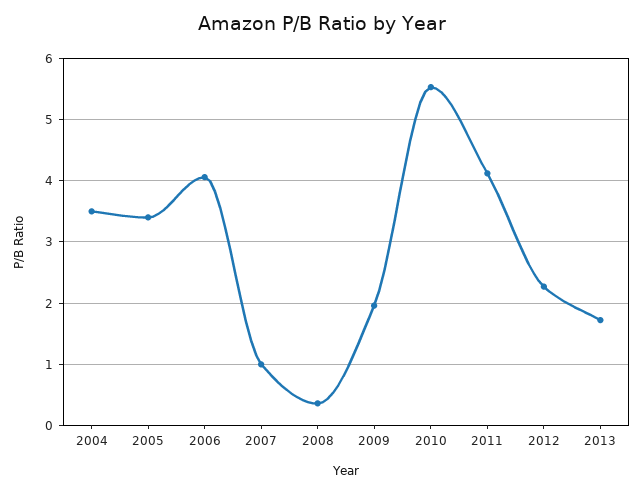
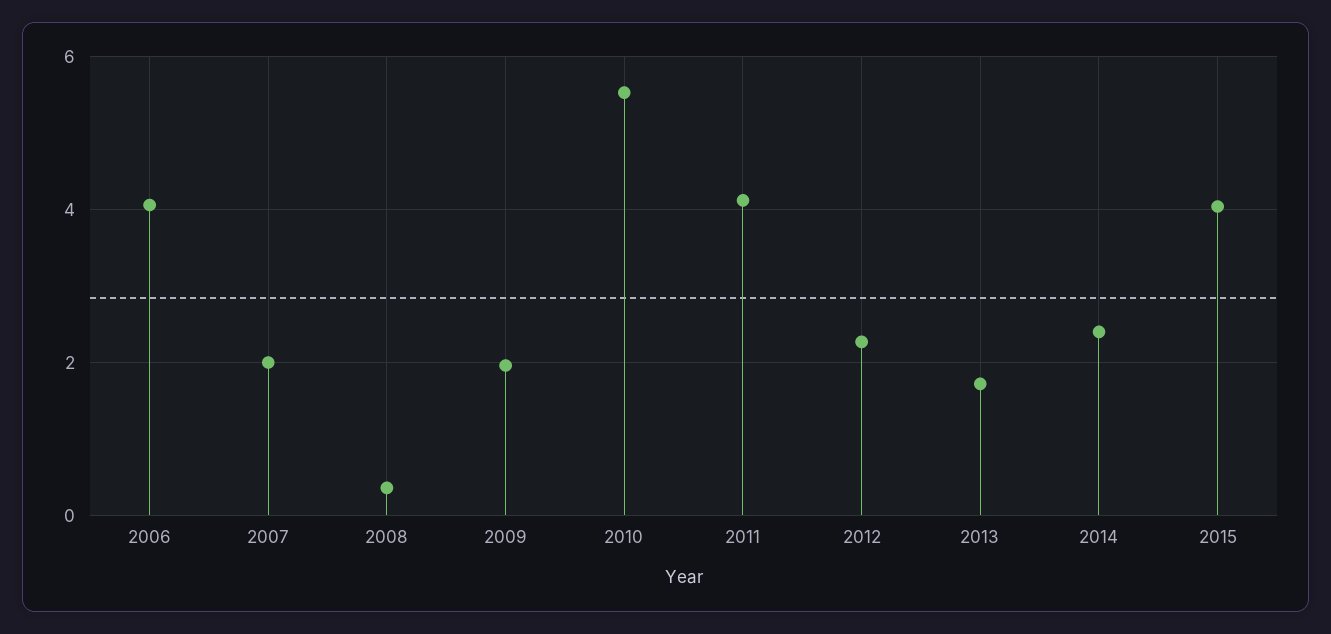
2004: 3.5 -> none
2005: 3.4 -> none
2007: 1 -> 2
2014: none -> 2.4
2015: none -> 4

